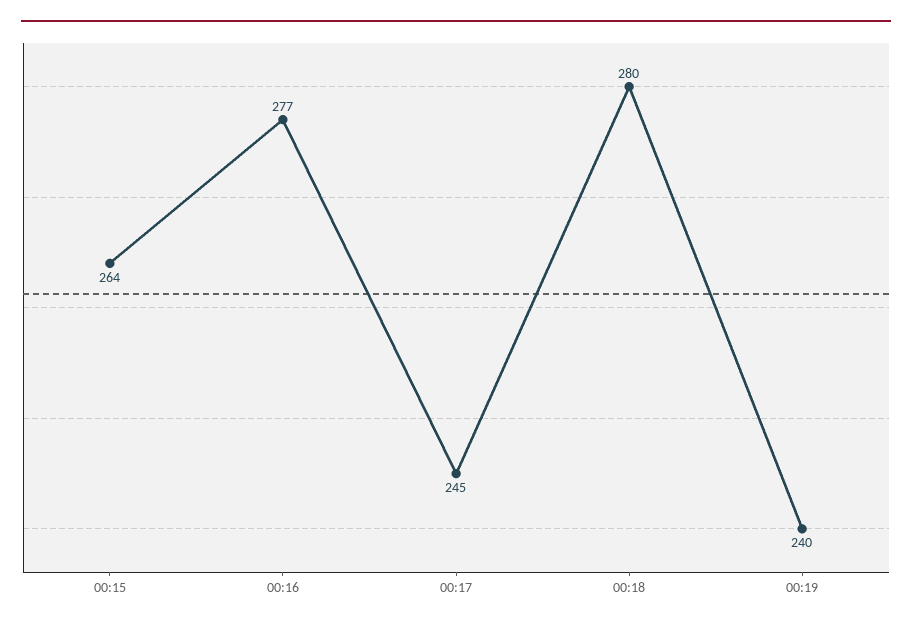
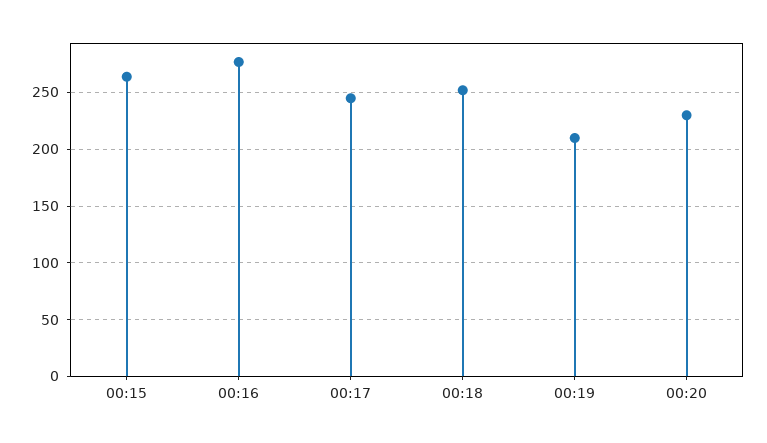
00:18: 280 -> 250
00:19: 240 -> 210
00:20: none -> 230

